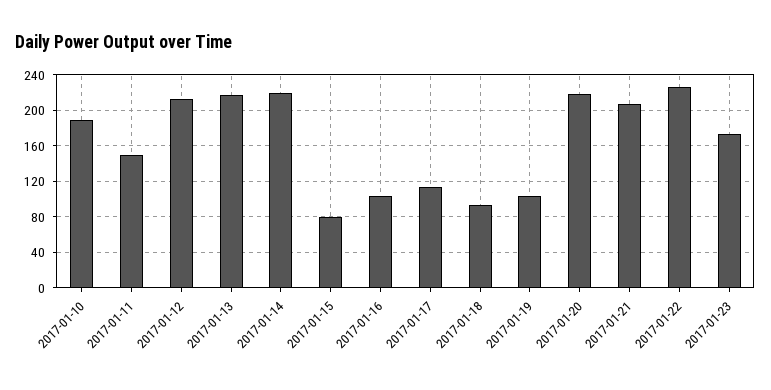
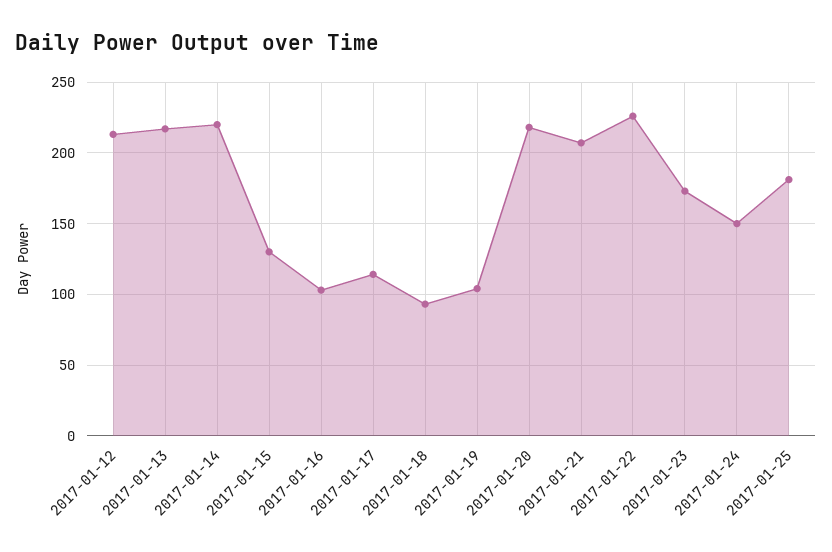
2017-01-10: 190 -> none
2017-01-11: 150 -> none
2017-01-15: 80 -> 130
2017-01-24: none -> 150
2017-01-25: none -> 180

